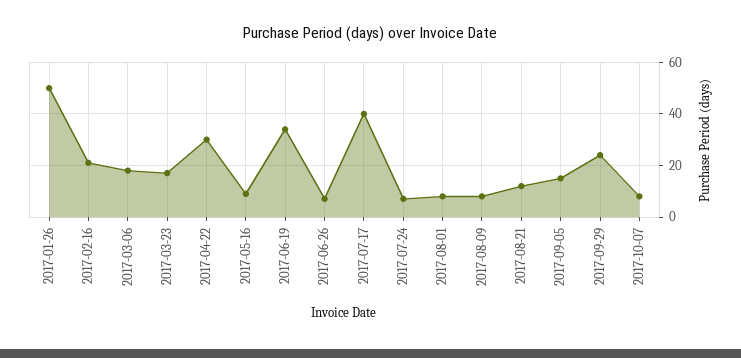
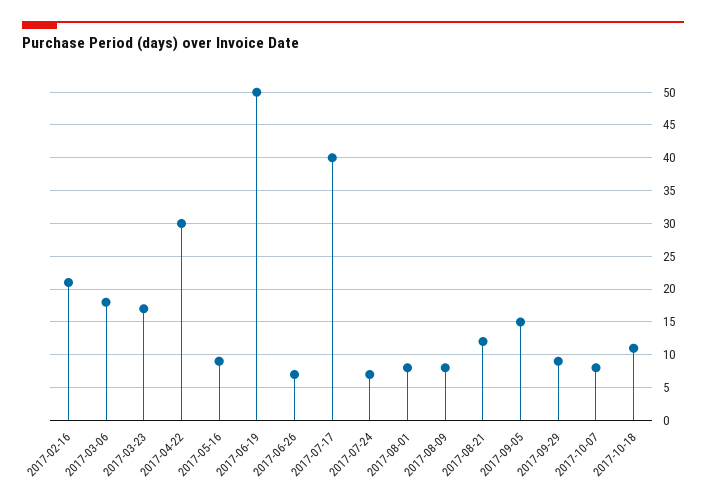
2017-01-26: 50 -> none
2017-06-19: 35 -> 50
2017-09-29: 25 -> 9
2017-10-18: none -> 11

